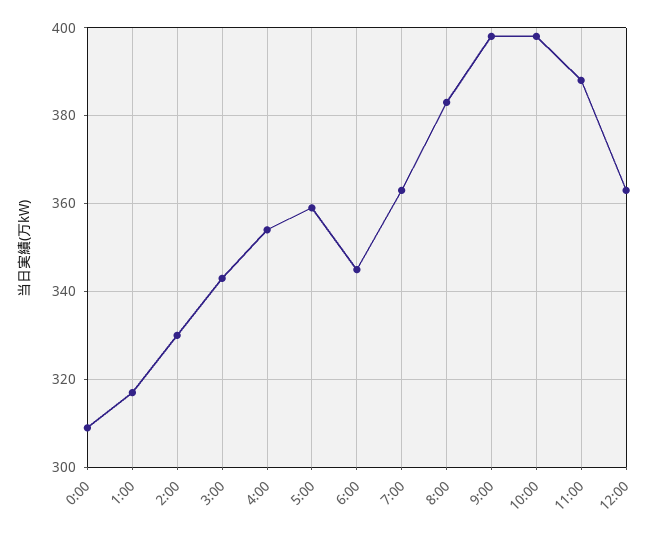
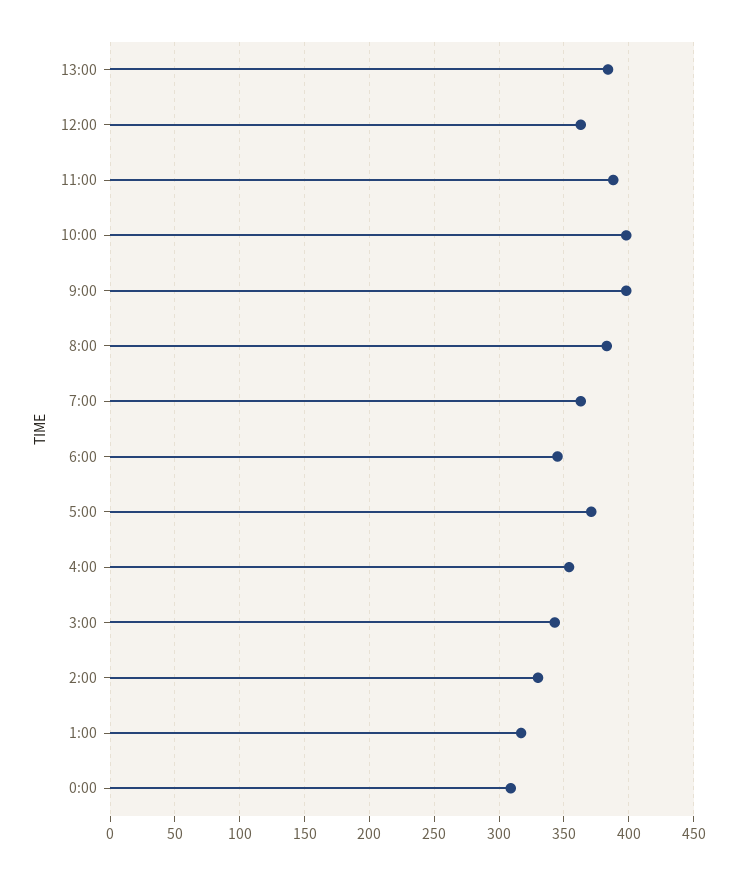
5:00: 360 -> 370
13:00: none -> 385

